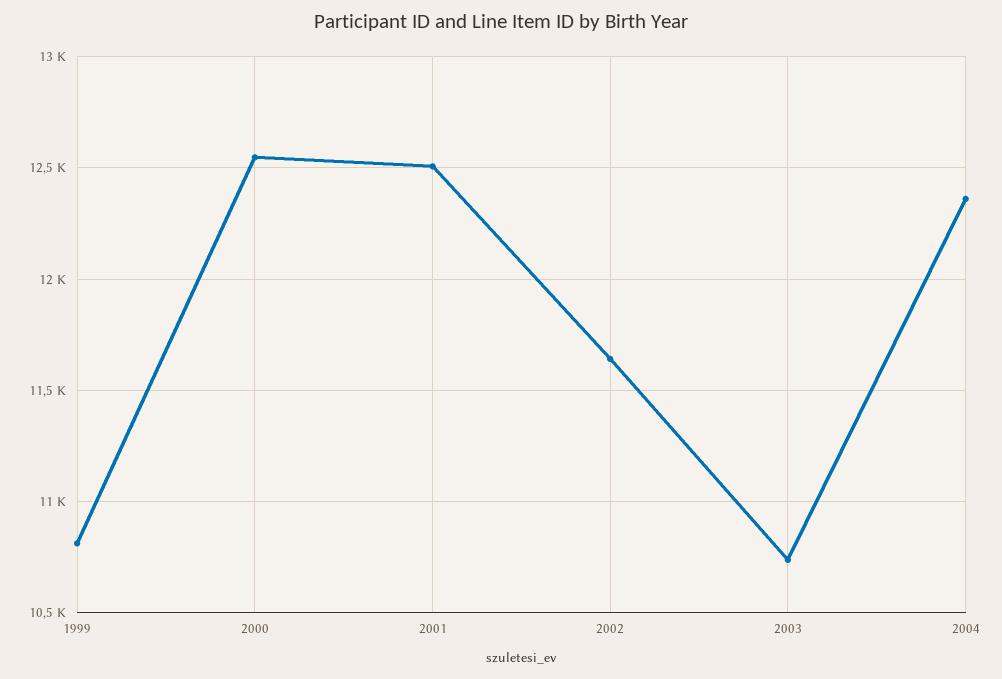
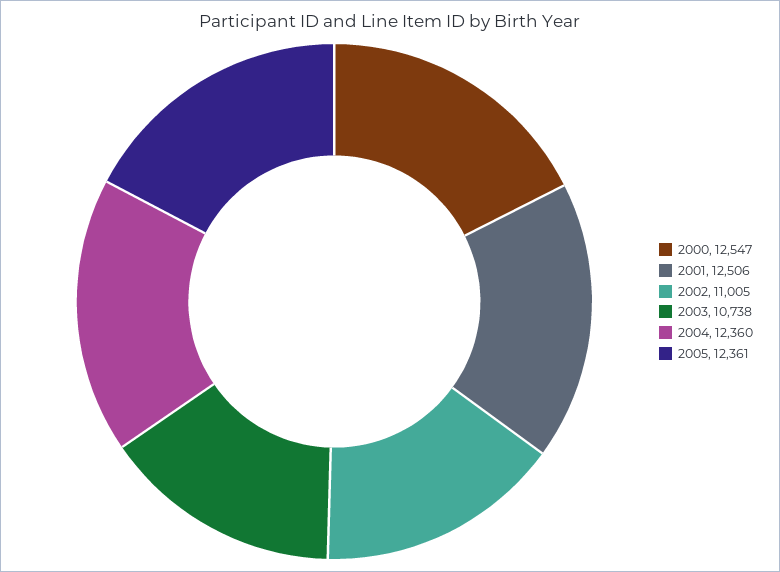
1999: 10800 -> none
2002: 11650 -> 11005
2005: none -> 12361

